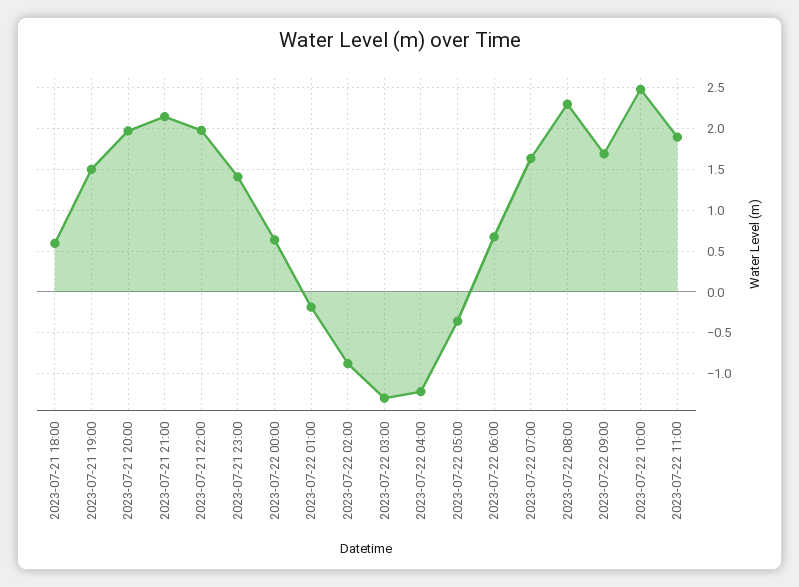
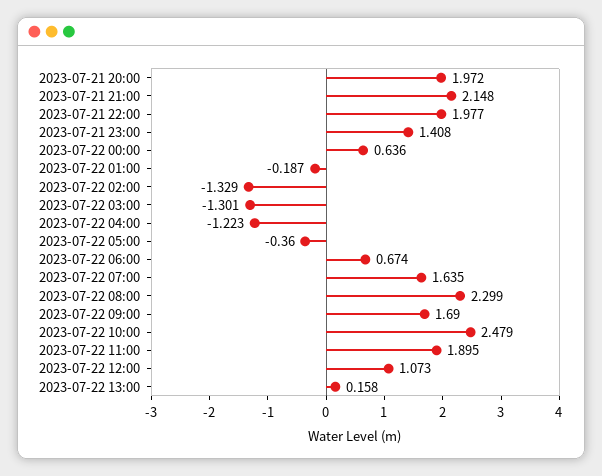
2023-07-21 18:00: 0.6 -> none
2023-07-21 19:00: 1.5 -> none
2023-07-22 02:00: -0.9 -> -1.329
2023-07-22 12:00: none -> 1.073
2023-07-22 13:00: none -> 0.158

